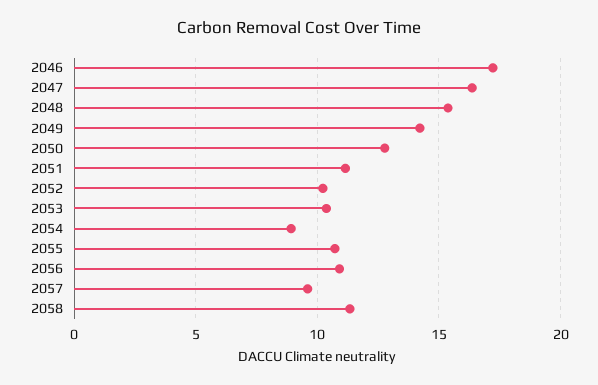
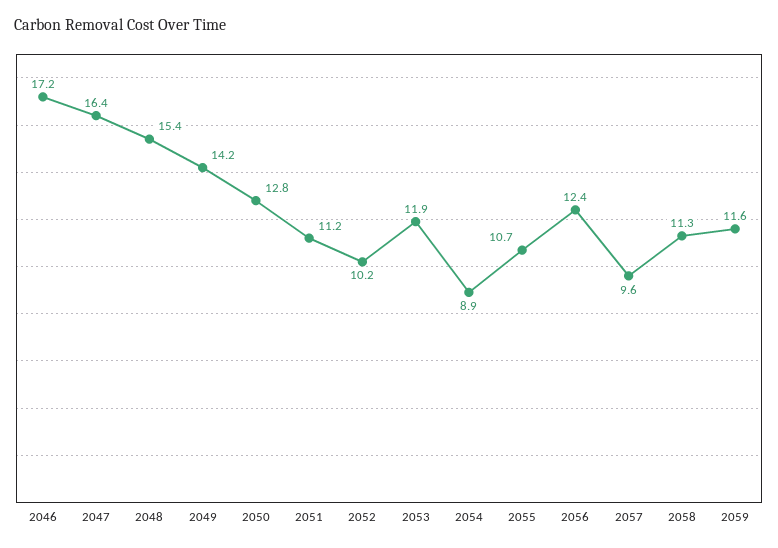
2053: 10.5 -> 11.9
2056: 11 -> 12.4
2059: none -> 11.6

